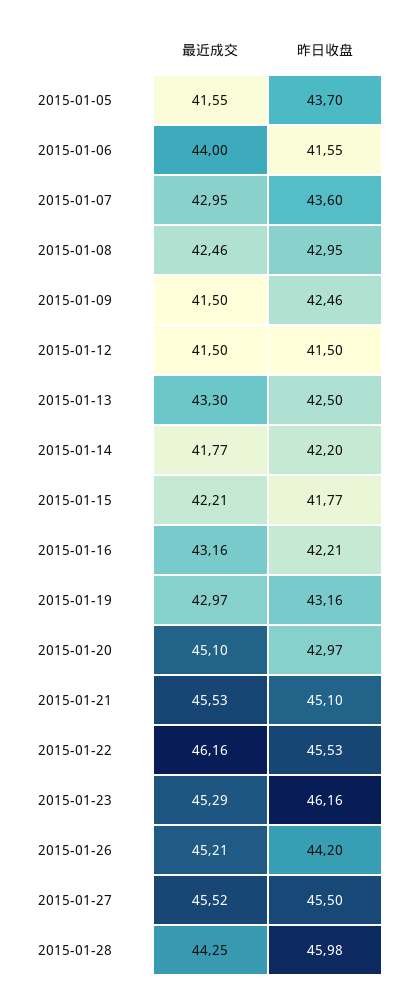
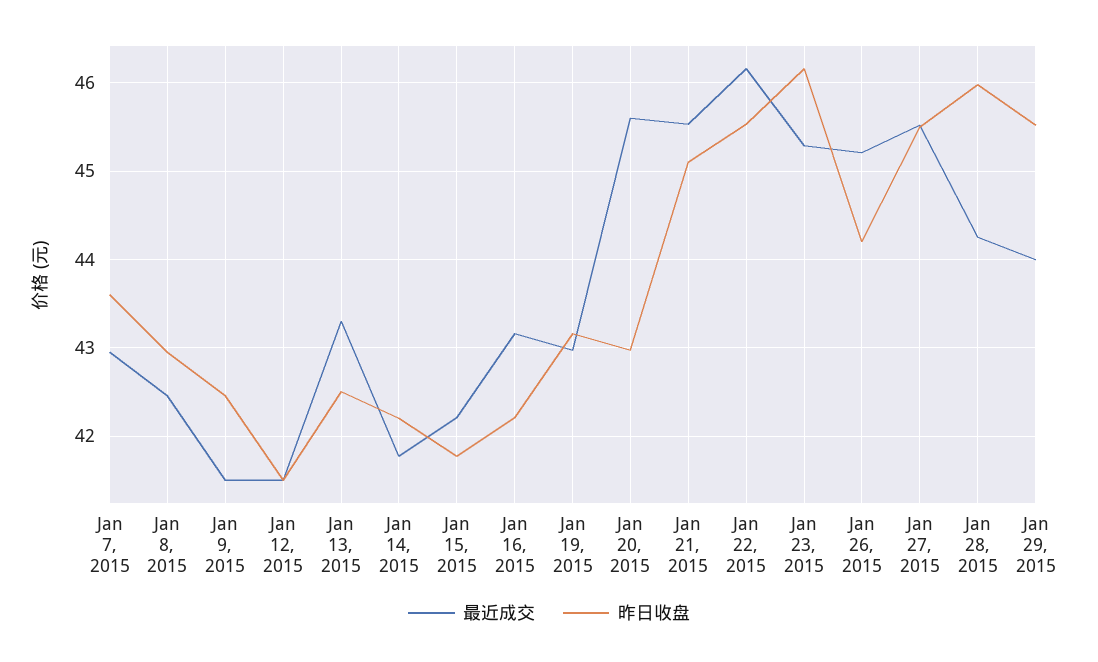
最近成交, 2015-01-05: 41.55 -> none
昨日收盘, 2015-01-05: 43.7 -> none
最近成交, 2015-01-06: 44 -> none
昨日收盘, 2015-01-06: 41.55 -> none
最近成交, 2015-01-20: 45.1 -> 45.6
最近成交, Jan 29, 2015: none -> 44
昨日收盘, Jan 29, 2015: none -> 45.5

